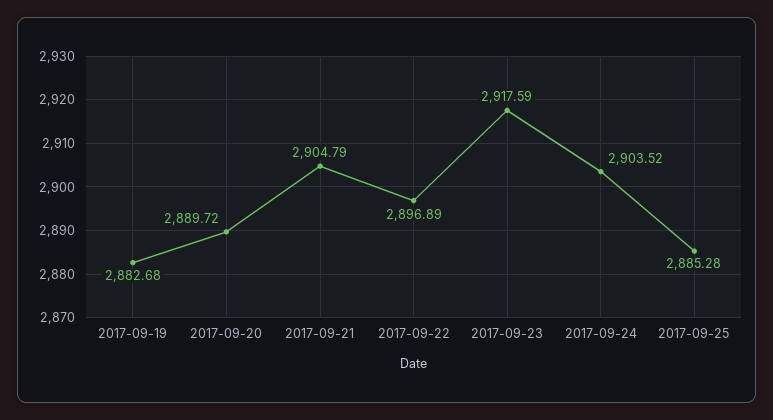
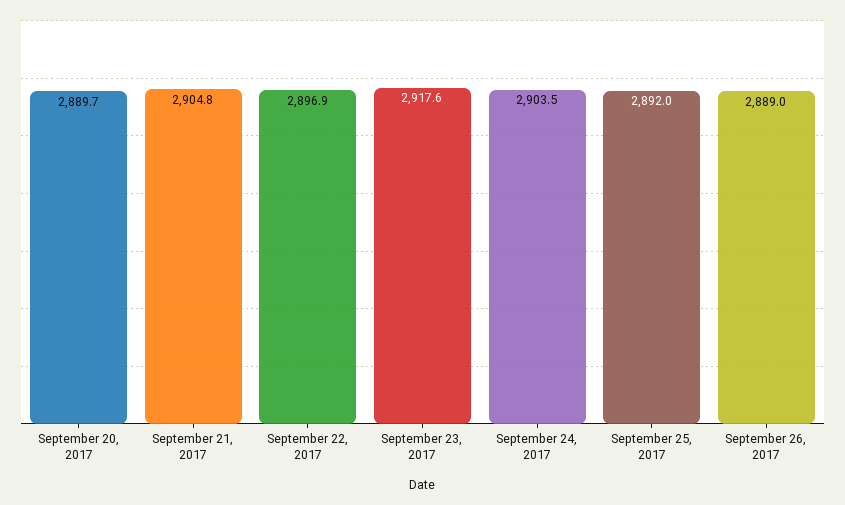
2017-09-19: 2882.68 -> none
2017-09-25: 2885.28 -> 2892
September 26, 2017: none -> 2889

